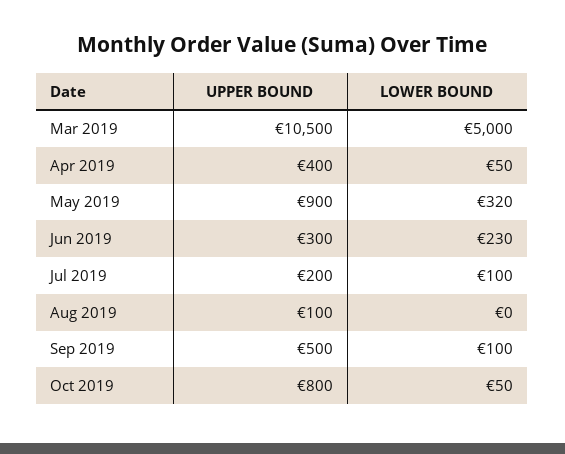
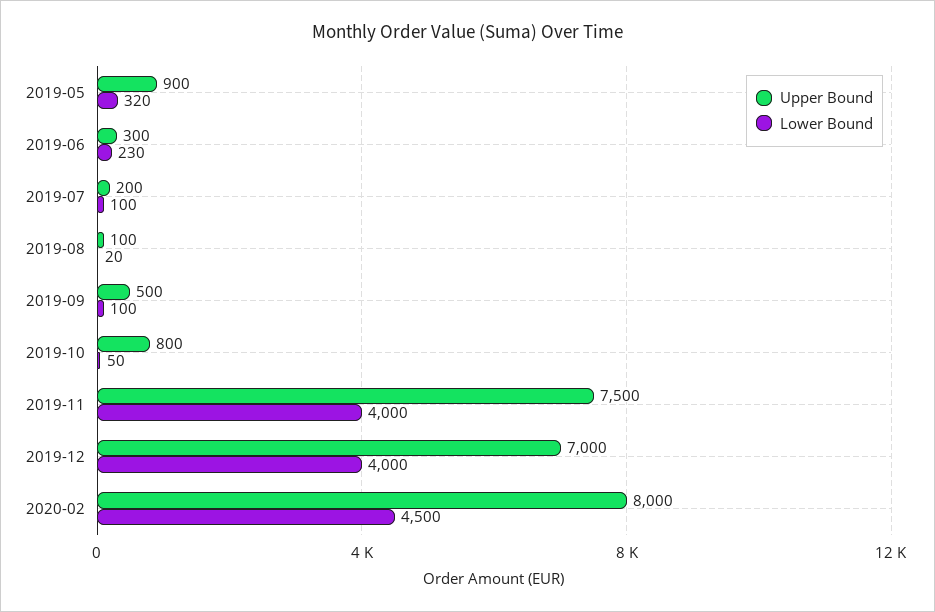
UPPER BOUND, Mar 2019: 10500 -> none
LOWER BOUND, Mar 2019: 5000 -> none
UPPER BOUND, Apr 2019: 400 -> none
LOWER BOUND, Apr 2019: 50 -> none
LOWER BOUND, Aug 2019: 0 -> 20
UPPER BOUND, 2019-11: none -> 7500
LOWER BOUND, 2019-11: none -> 4000
UPPER BOUND, 2019-12: none -> 7000
LOWER BOUND, 2019-12: none -> 4000
UPPER BOUND, 2020-02: none -> 8000
LOWER BOUND, 2020-02: none -> 4500

